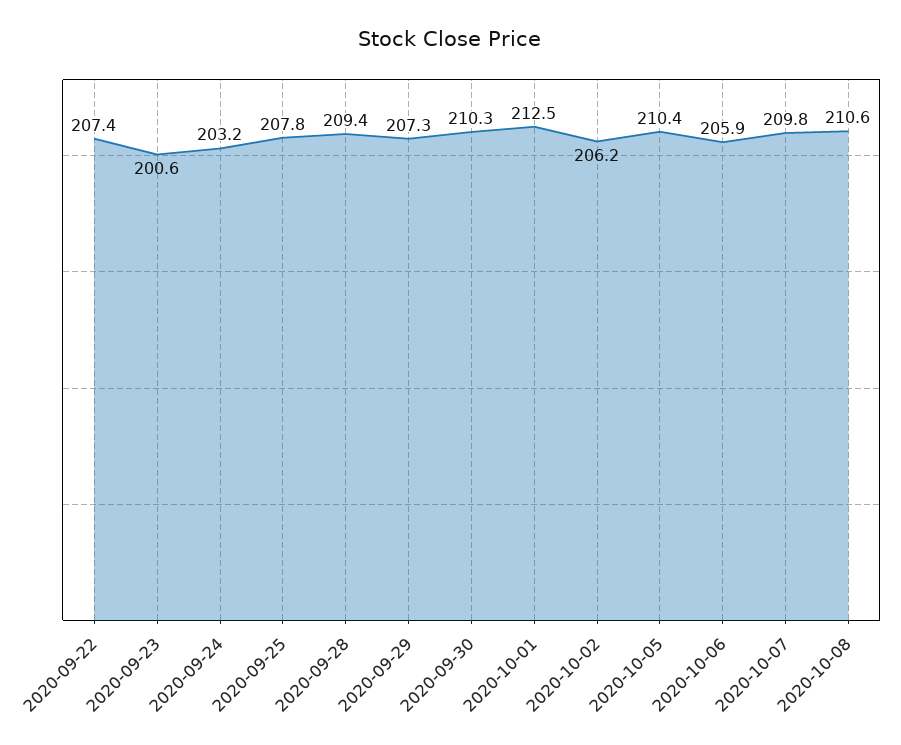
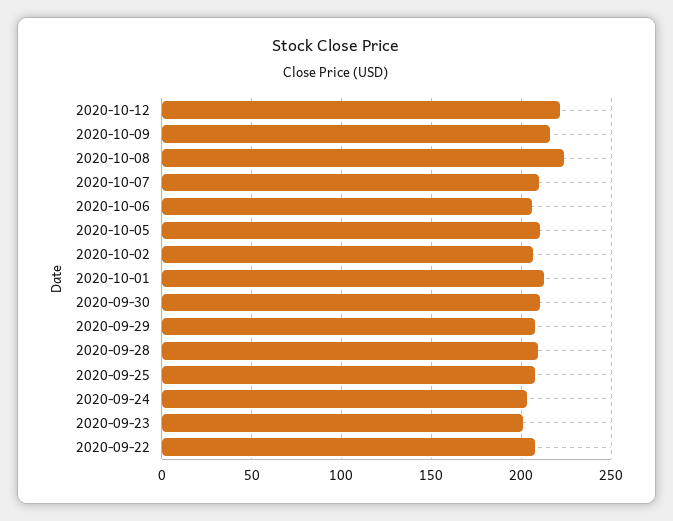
2020-10-08: 210.6 -> 225
2020-10-12: none -> 220
2020-10-09: none -> 215

